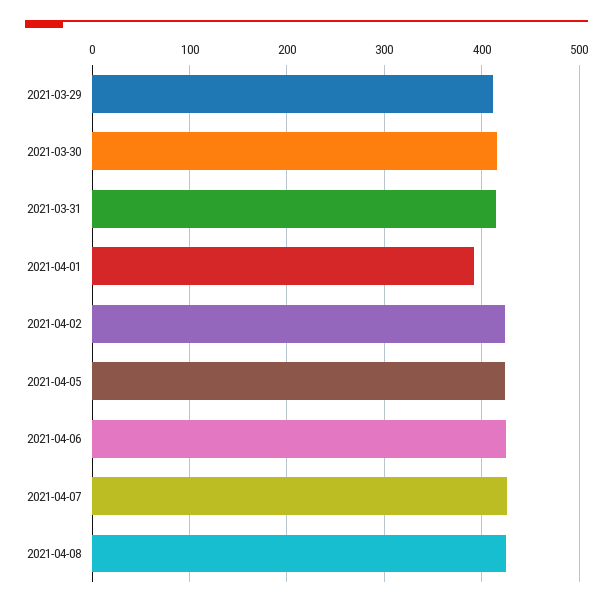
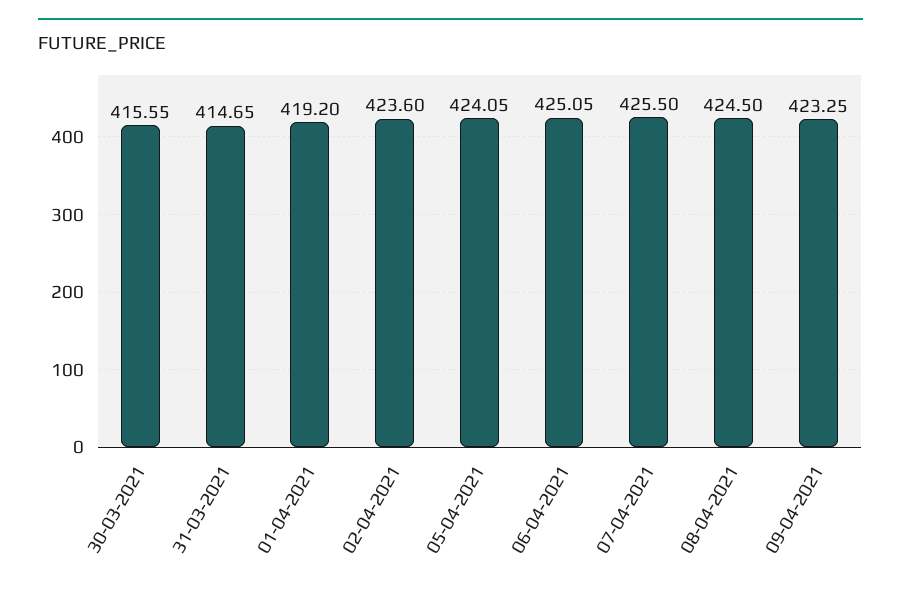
2021-03-29: 410 -> none
2021-04-01: 390 -> 419.2
09-04-2021: none -> 423.25

